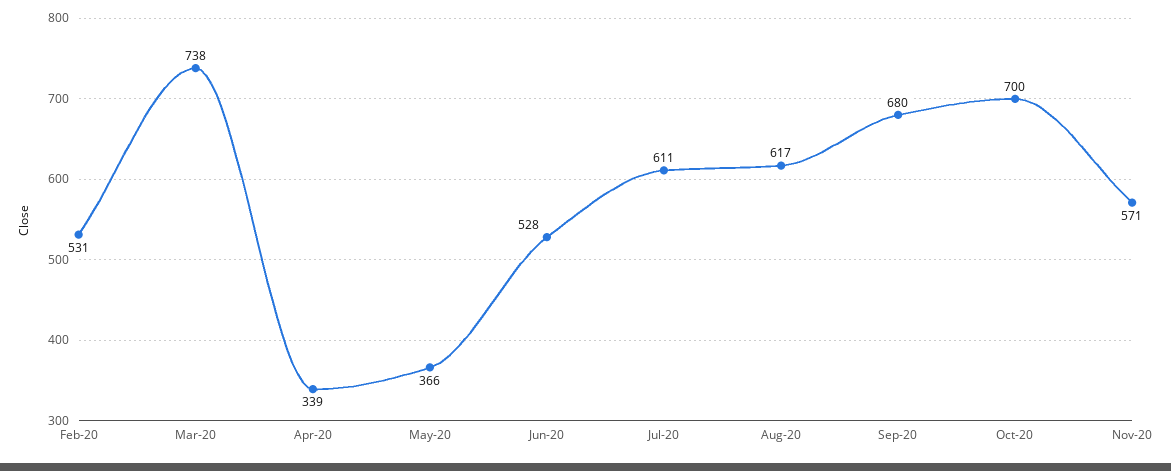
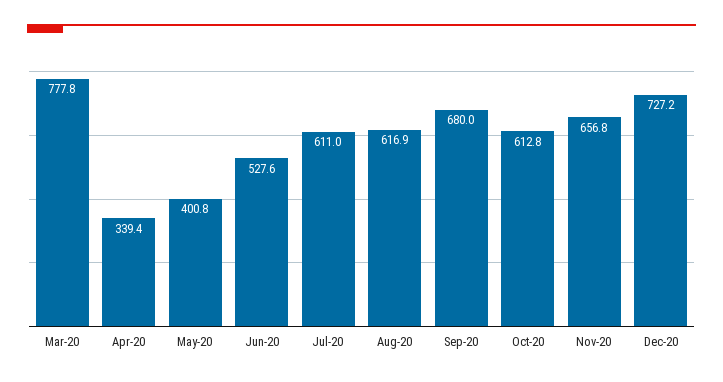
Feb-20: 531 -> none
Mar-20: 738 -> 777.8
May-20: 366 -> 400.8
Oct-20: 700 -> 612.8
Nov-20: 571 -> 656.8
Dec-20: none -> 727.2

